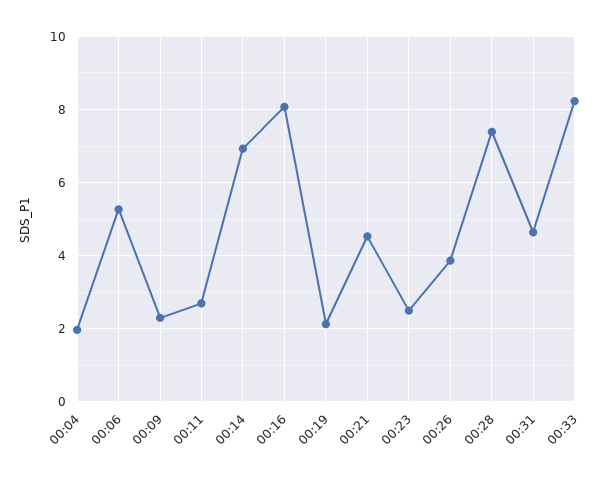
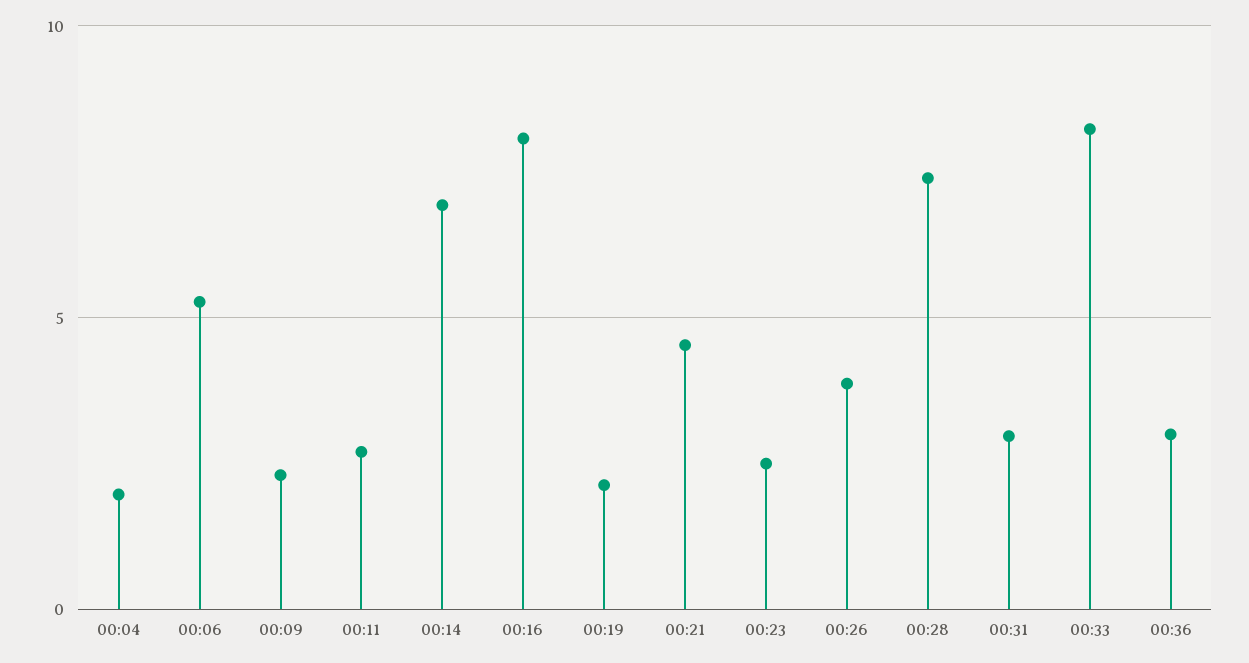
00:31: 4.6 -> 3
00:36: none -> 3

